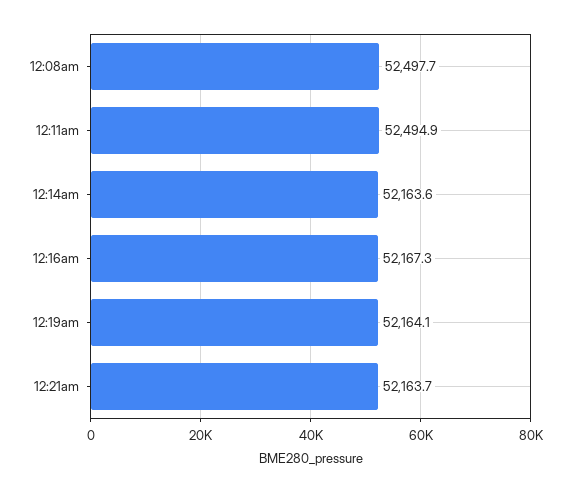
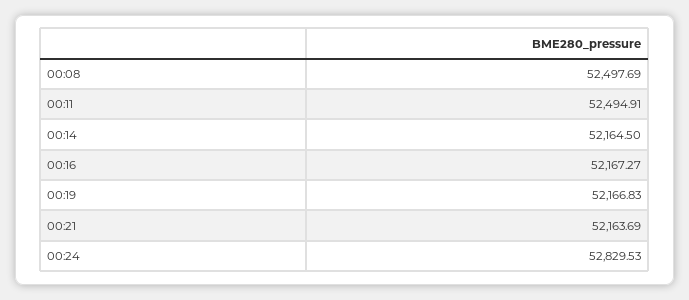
12:14am: 52163.6 -> 52164.5
12:19am: 52164.1 -> 52166.83
00:24: none -> 52829.53

